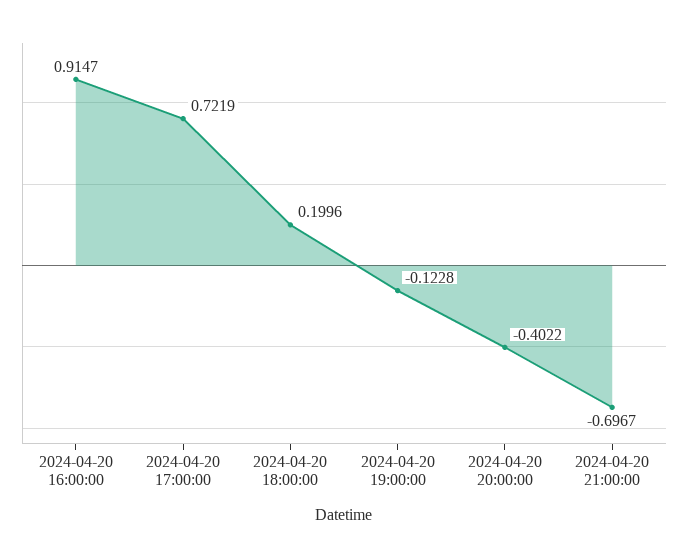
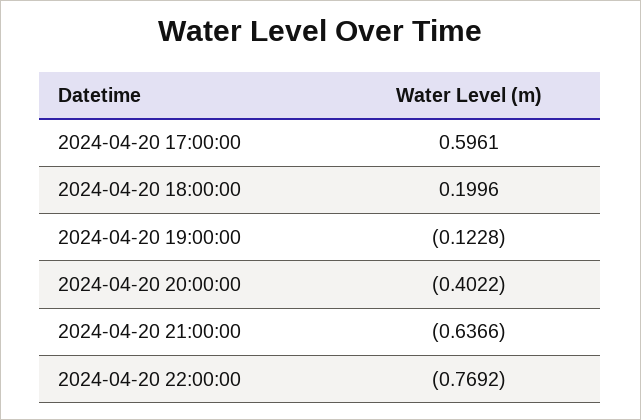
2024-04-20 16:00:00: 0.9147 -> none
2024-04-20 17:00:00: 0.7219 -> 0.5961
2024-04-20 21:00:00: -0.6967 -> -0.6366
2024-04-20 22:00:00: none -> -0.7692

